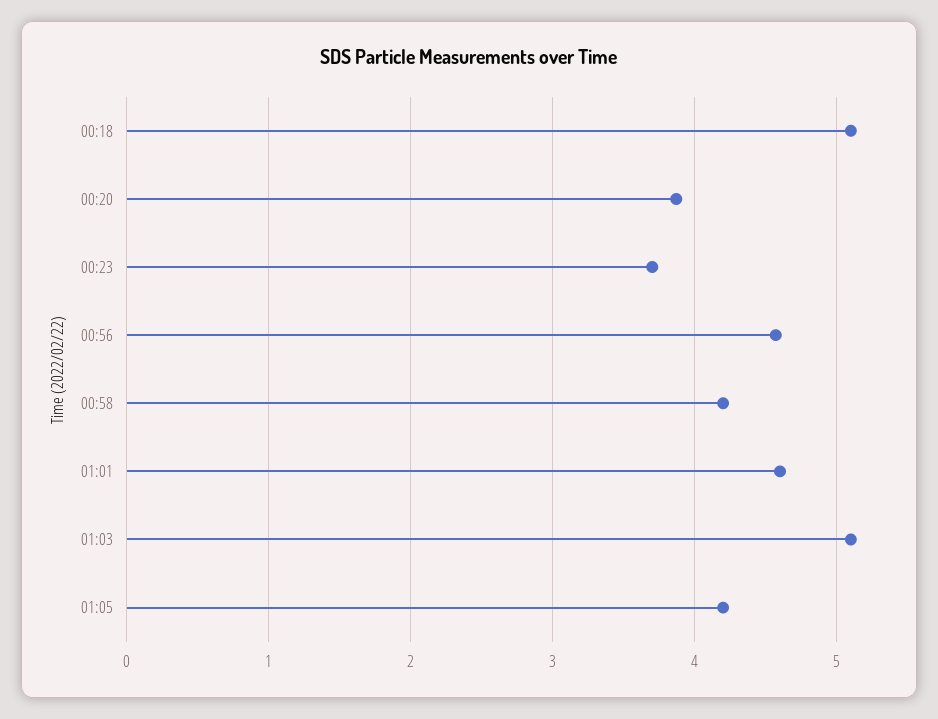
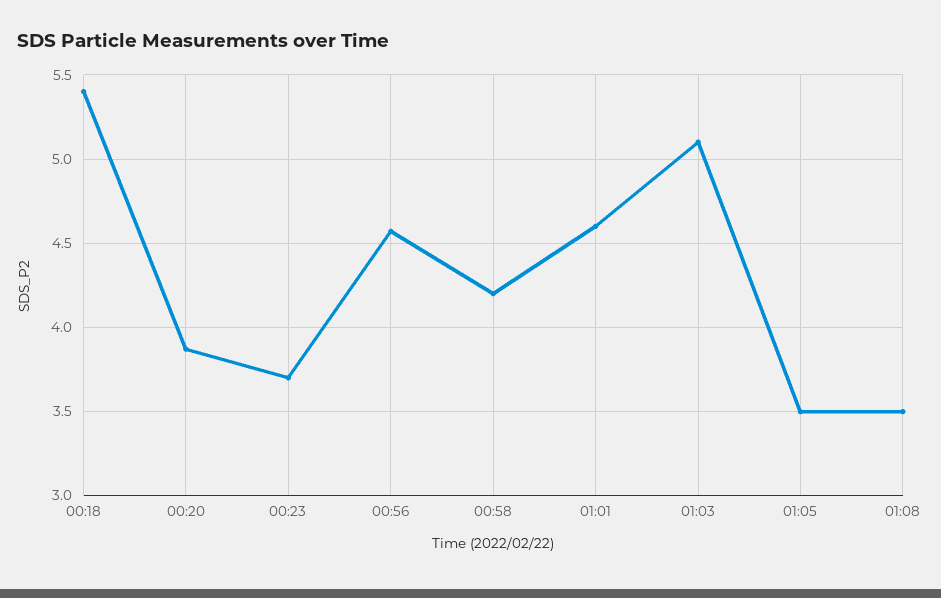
00:18: 5.1 -> 5.4
01:05: 4.2 -> 3.5
01:08: none -> 3.5

